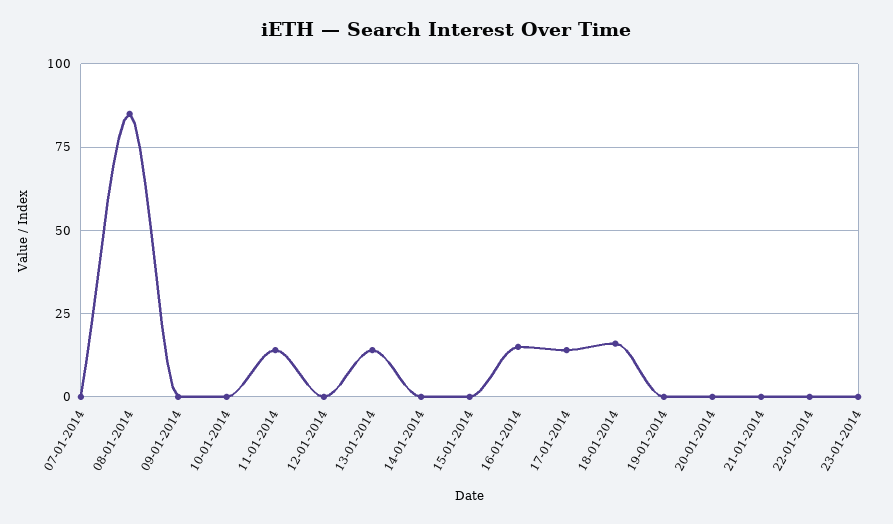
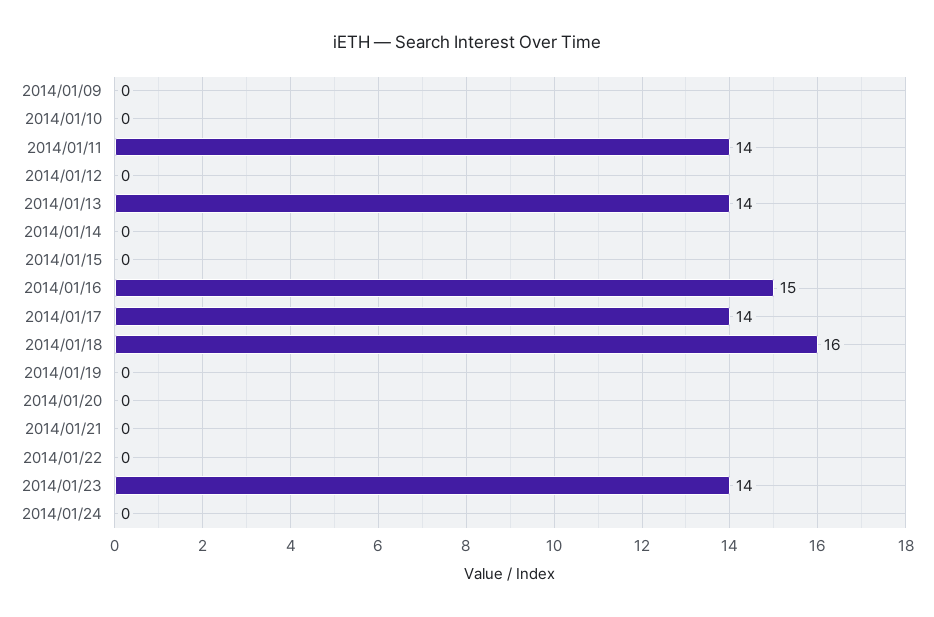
07-01-2014: 0 -> none
08-01-2014: 85 -> none
23-01-2014: 0 -> 14
2014/01/24: none -> 0

